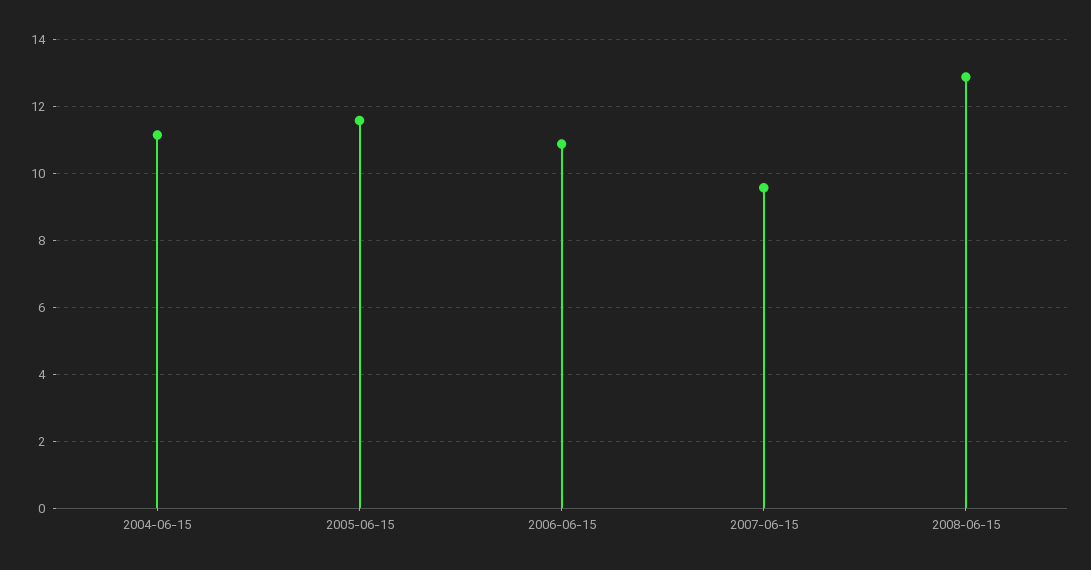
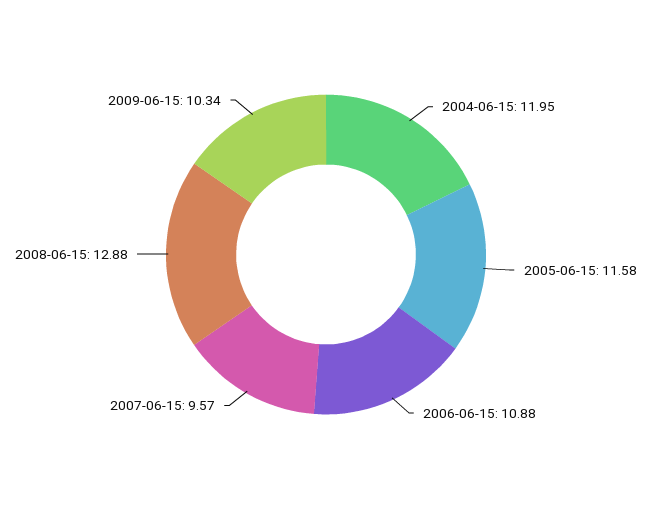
2004-06-15: 11.2 -> 11.95
2009-06-15: none -> 10.34

